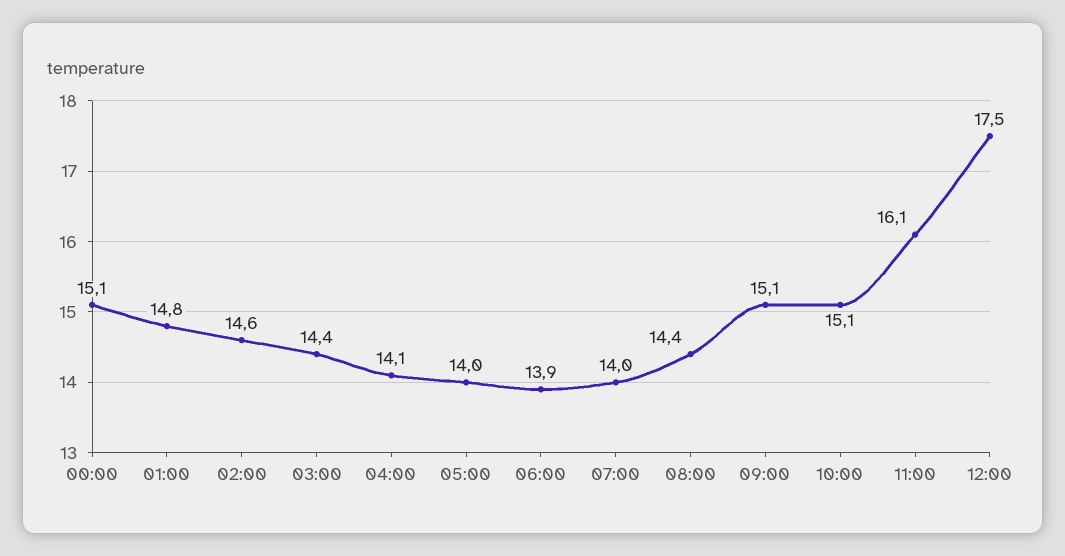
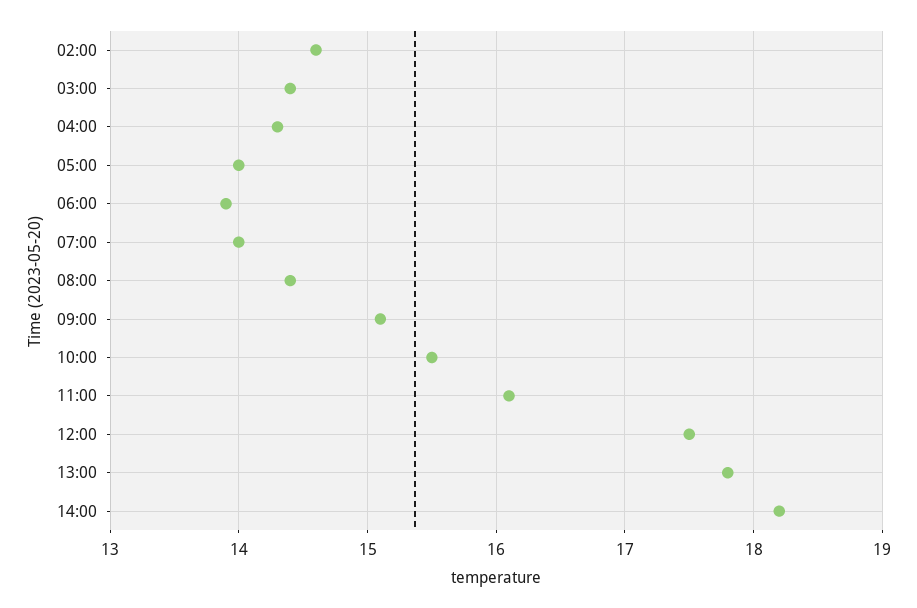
00:00: 15.1 -> none
01:00: 14.8 -> none
04:00: 14.1 -> 14.3
10:00: 15.1 -> 15.5
13:00: none -> 17.8
14:00: none -> 18.2

